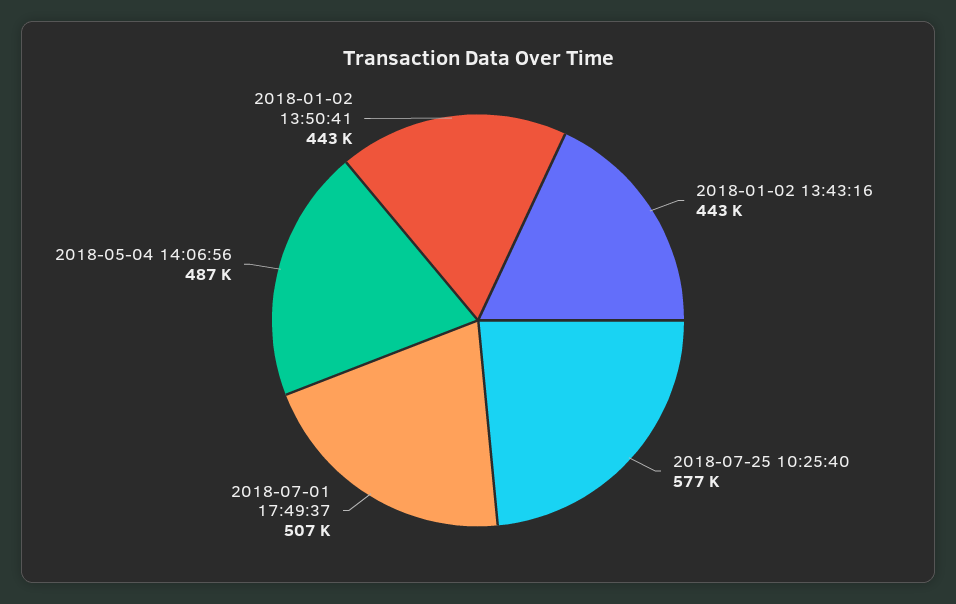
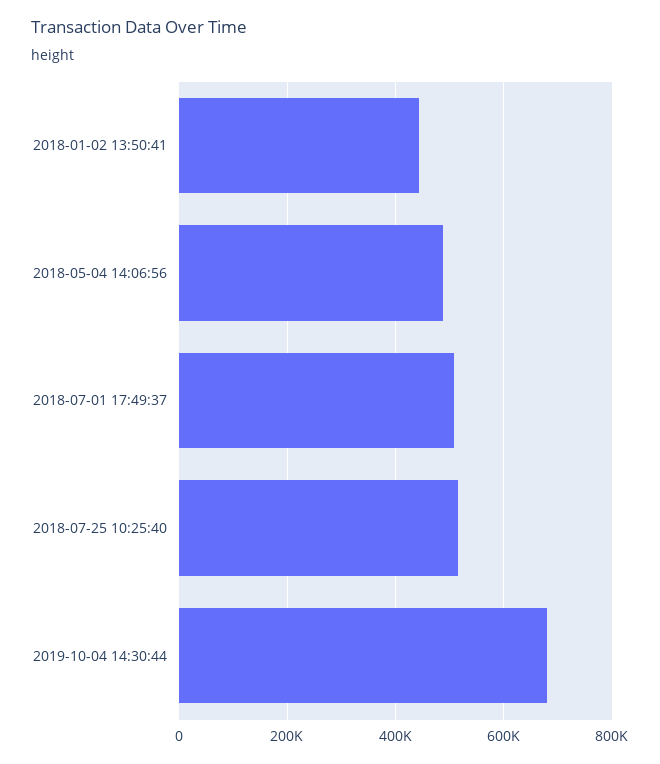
2018-01-02 13:43:16: 443000 -> none
2018-07-25 10:25:40: 577000 -> 520000
2019-10-04 14:30:44: none -> 680000

